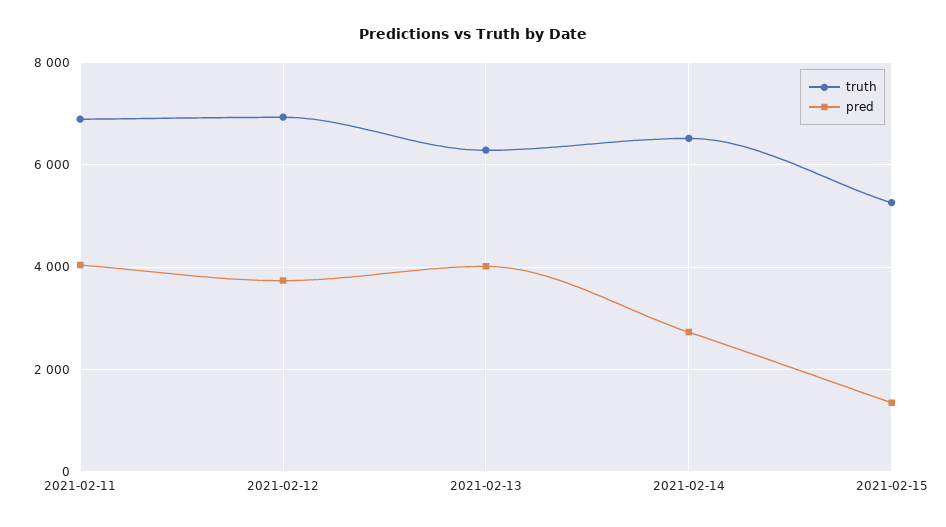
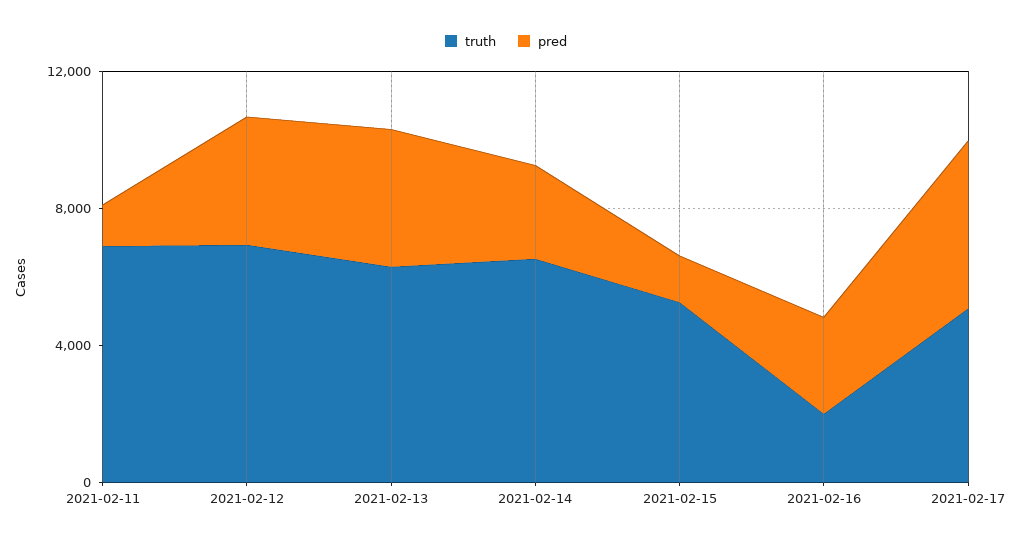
pred, 2021-02-11: 4000 -> 1000
truth, 2021-02-16: none -> 2000
pred, 2021-02-16: none -> 3000
truth, 2021-02-17: none -> 5000
pred, 2021-02-17: none -> 5000

